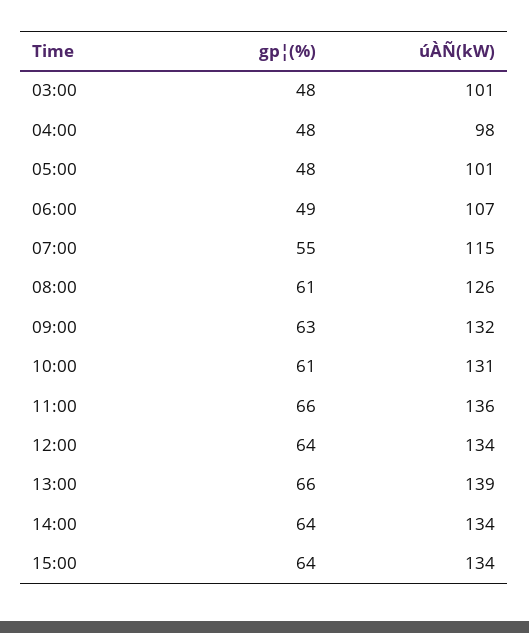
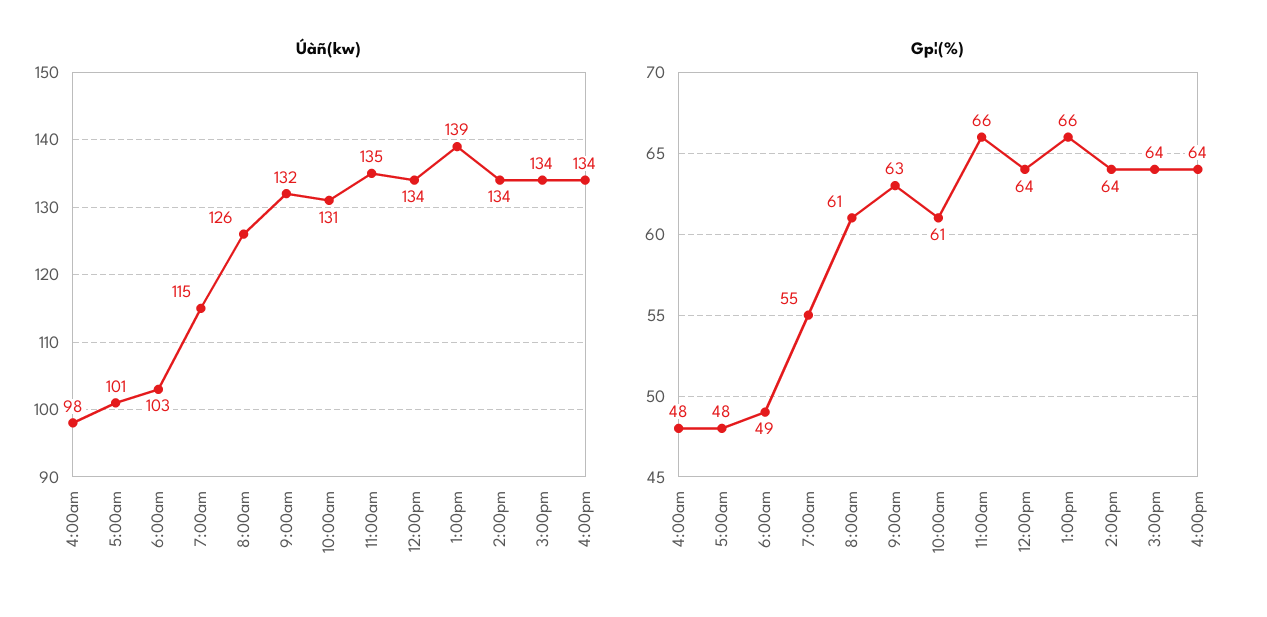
gp¦(%), 03:00: 48 -> none
úÀÑ(kW), 03:00: 101 -> none
úÀÑ(kW), 06:00: 107 -> 103
úÀÑ(kW), 11:00: 136 -> 135
úÀÑ(kW), 4:00pm: none -> 134
gp¦(%), 4:00pm: none -> 64

